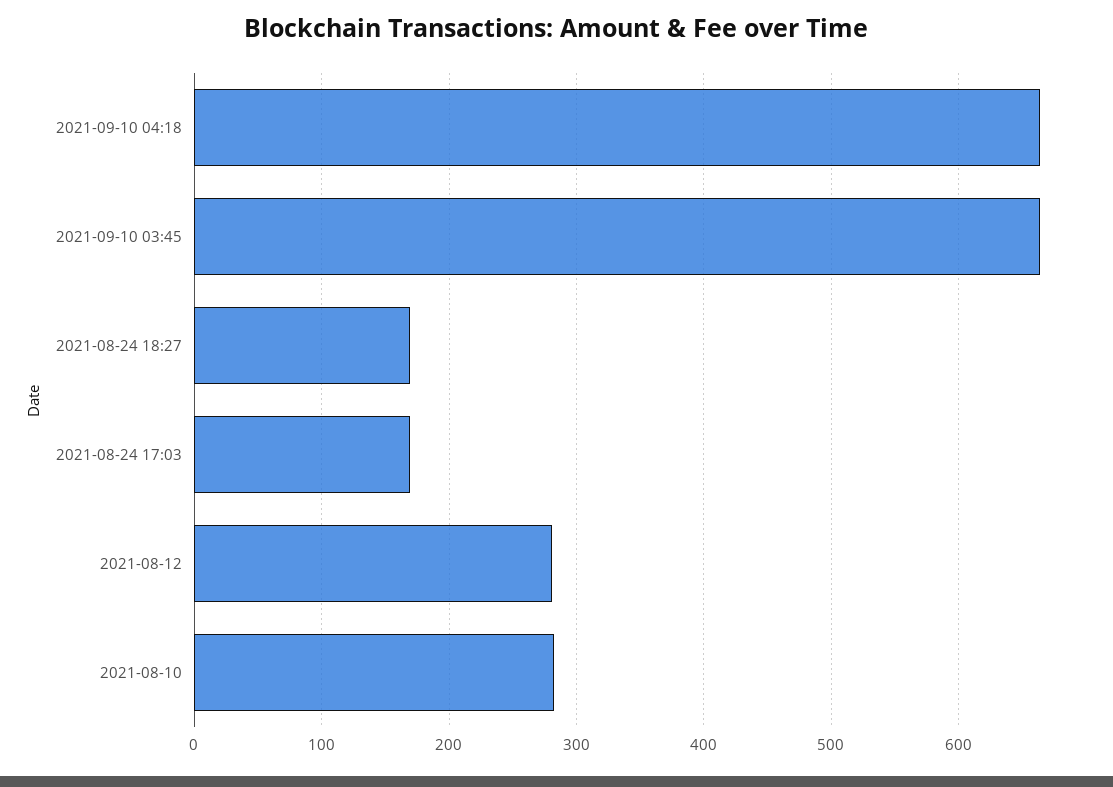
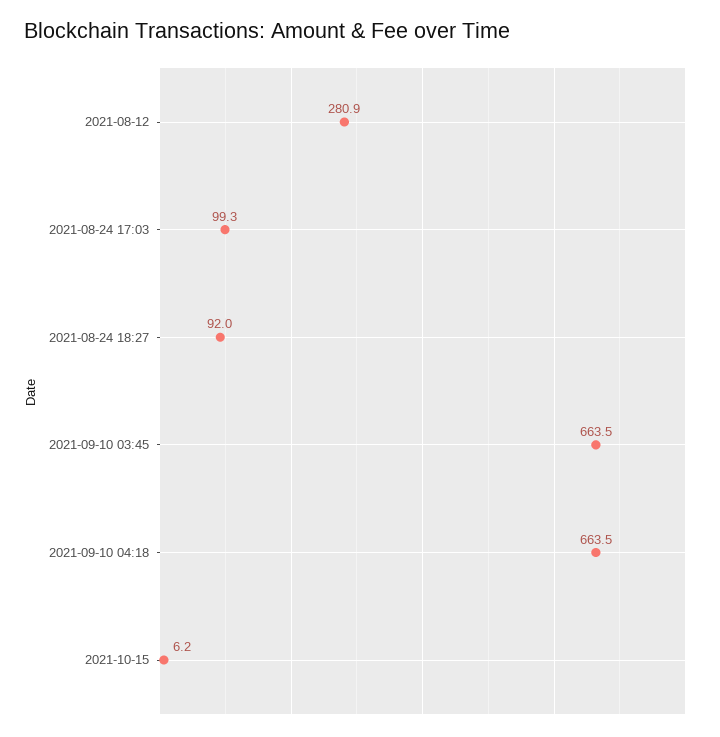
2021-08-24 18:27: 170 -> 92
2021-08-24 17:03: 170 -> 99.3
2021-08-10: 280 -> none
2021-10-15: none -> 6.2

